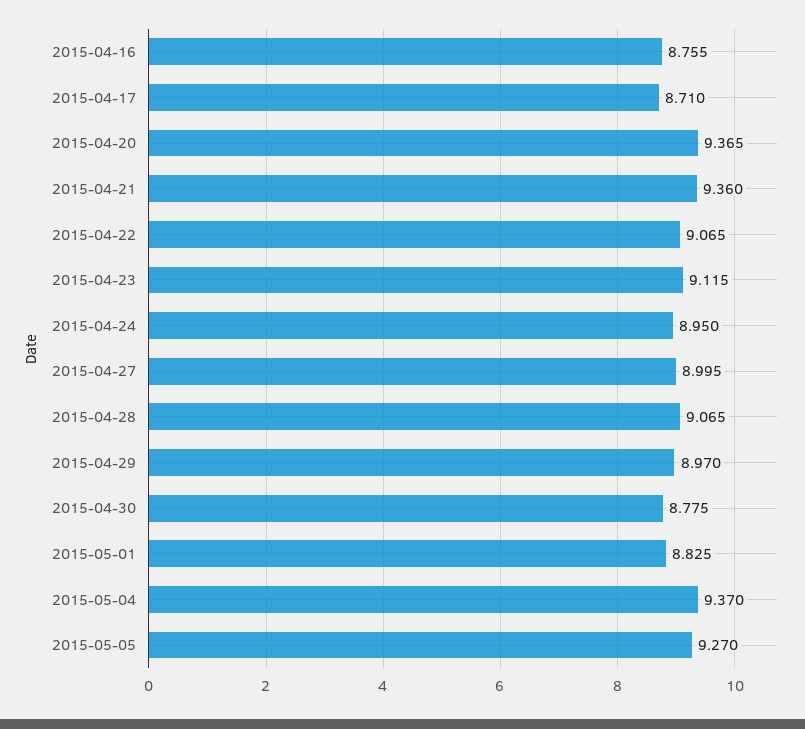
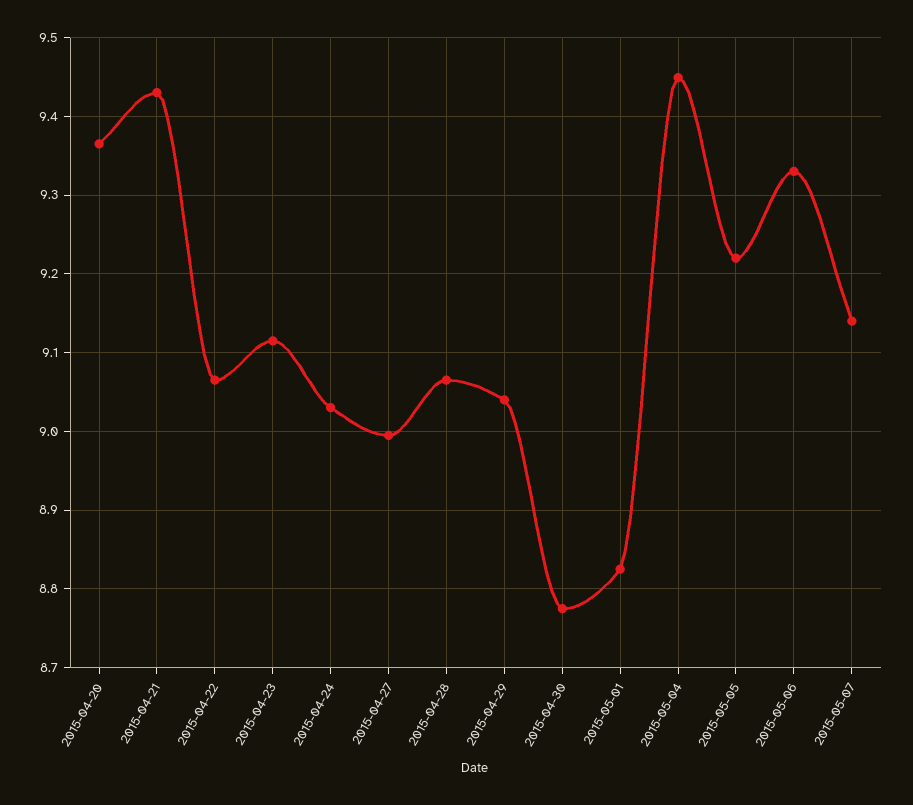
2015-04-16: 8.755 -> none
2015-04-17: 8.71 -> none
2015-04-21: 9.36 -> 9.43
2015-04-24: 8.95 -> 9.03
2015-04-29: 8.97 -> 9.04
2015-05-04: 9.37 -> 9.45
2015-05-05: 9.27 -> 9.22
2015-05-06: none -> 9.33
2015-05-07: none -> 9.14

